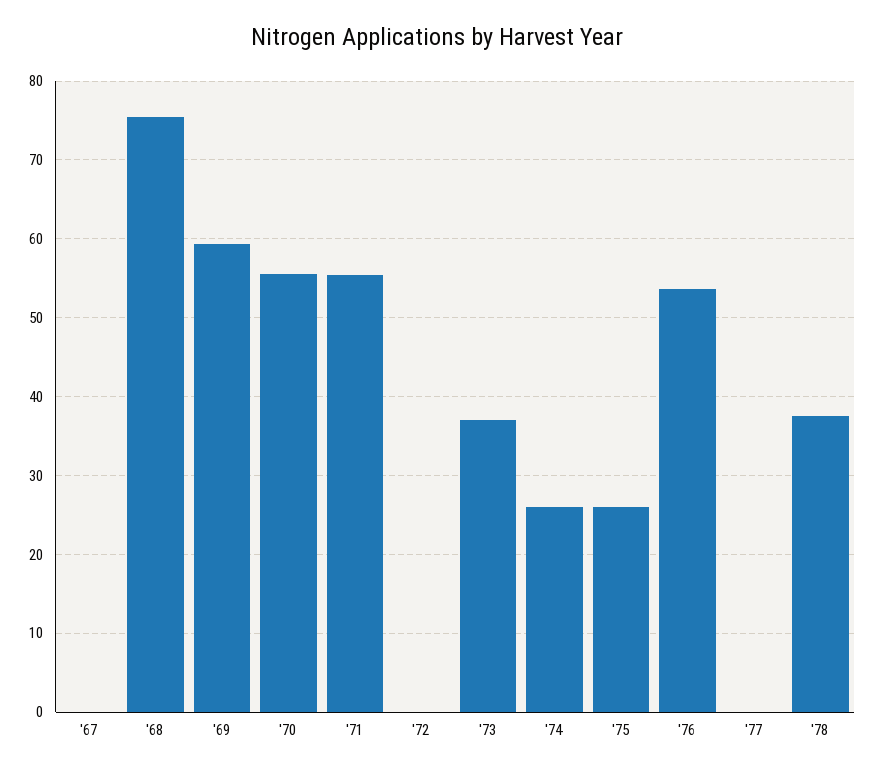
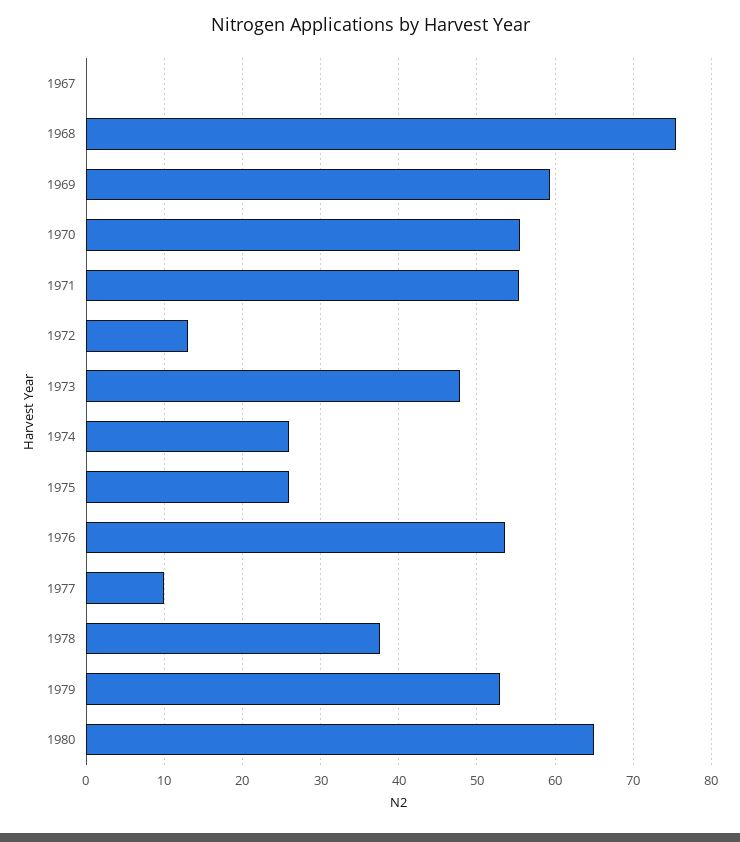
'72: 0 -> 13
'73: 37 -> 48
'77: 0 -> 10
1979: none -> 53
1980: none -> 65

